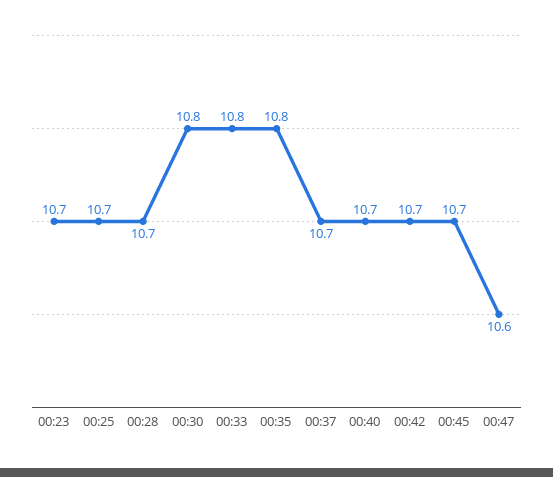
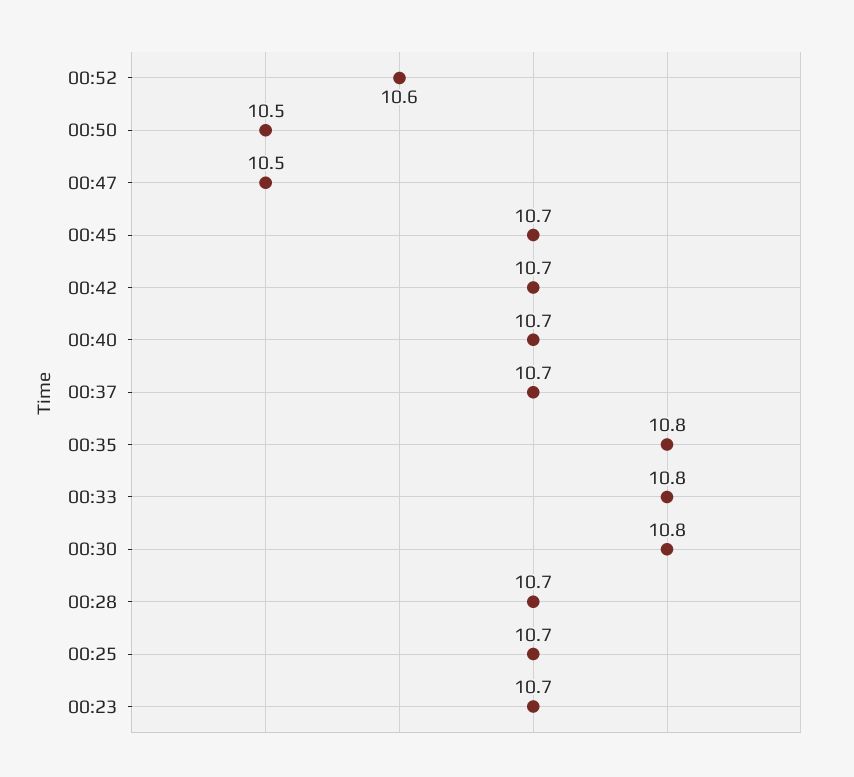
00:47: 10.6 -> 10.5
00:52: none -> 10.6
00:50: none -> 10.5

